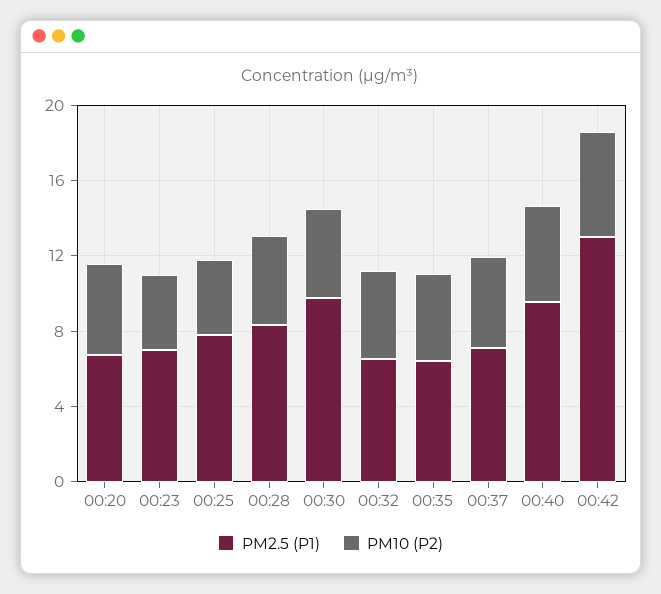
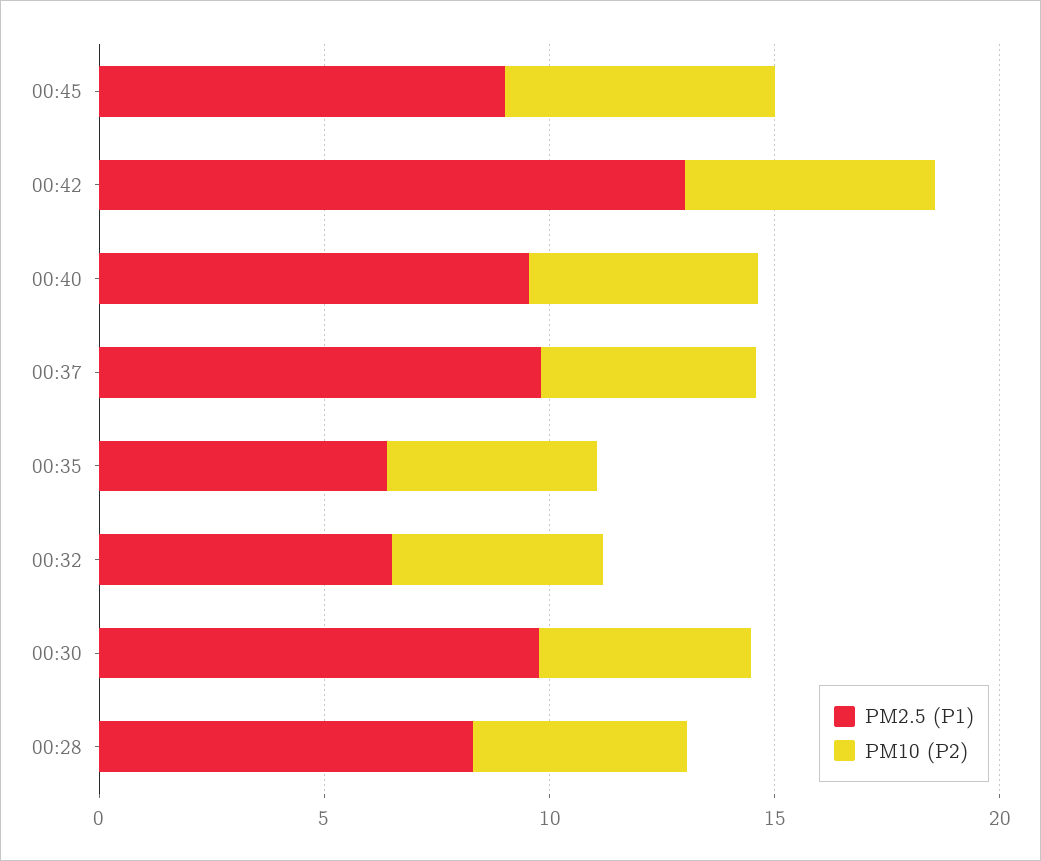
PM2.5 (P1), 00:20: 7 -> none
PM10 (P2), 00:20: 5 -> none
PM2.5 (P1), 00:23: 7 -> none
PM10 (P2), 00:23: 4 -> none
PM2.5 (P1), 00:25: 8 -> none
PM10 (P2), 00:25: 4 -> none
PM2.5 (P1), 00:37: 7 -> 10
PM2.5 (P1), 00:45: none -> 9
PM10 (P2), 00:45: none -> 6

